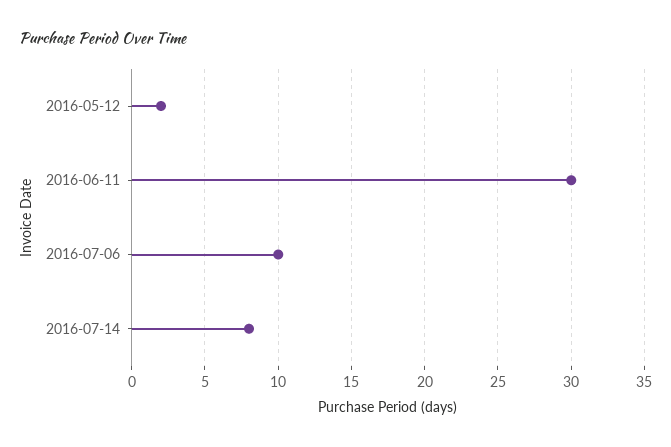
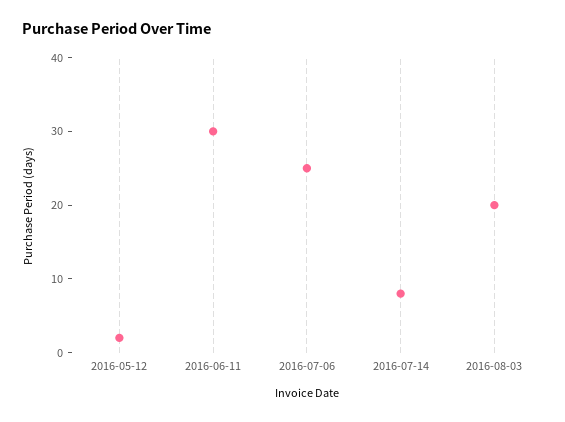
2016-07-06: 10 -> 25
2016-08-03: none -> 20

